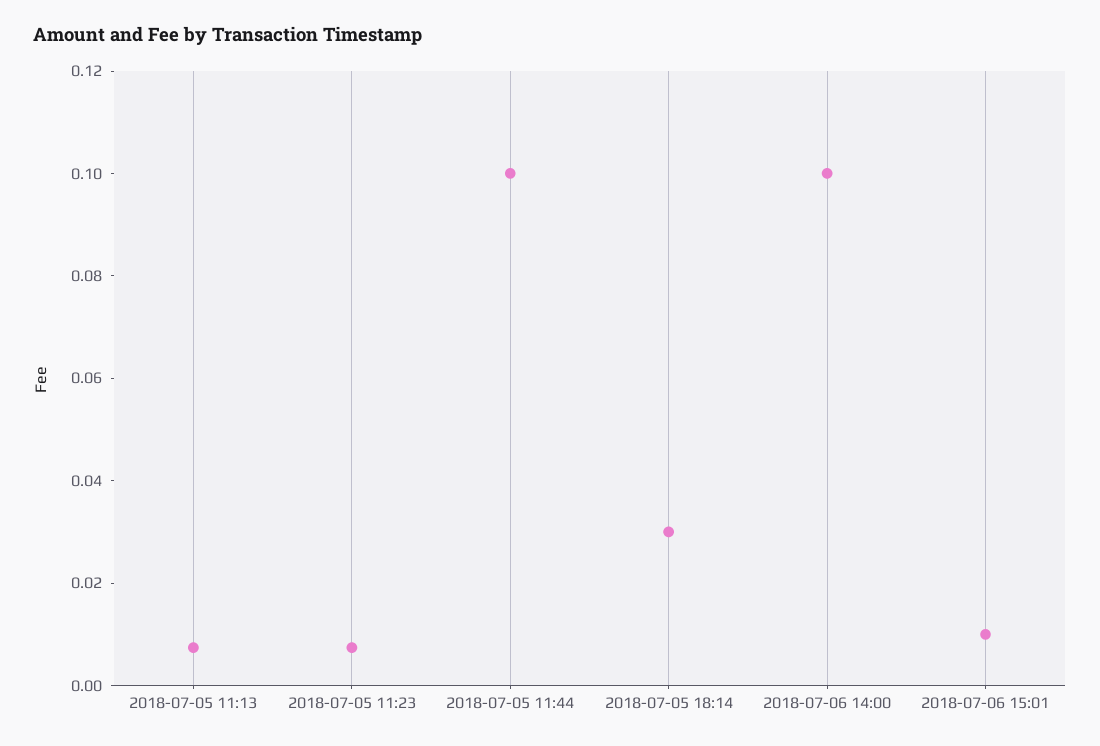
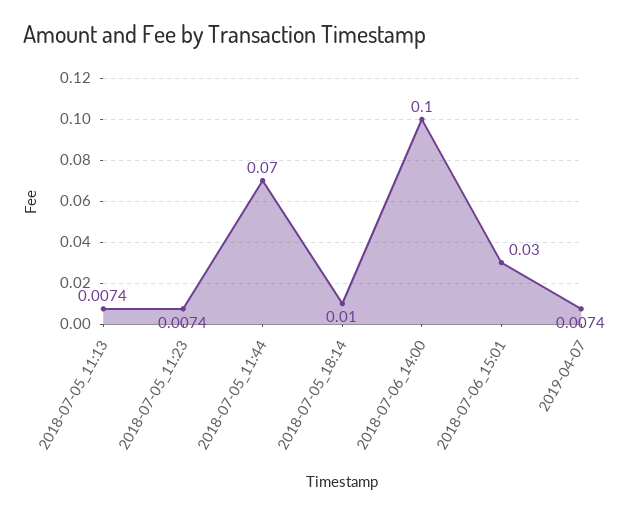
2018-07-05 11:44: 0.1 -> 0.07
2018-07-05 18:14: 0.03 -> 0.01
2018-07-06 15:01: 0.01 -> 0.03
2019-04-07: none -> 0.0074

